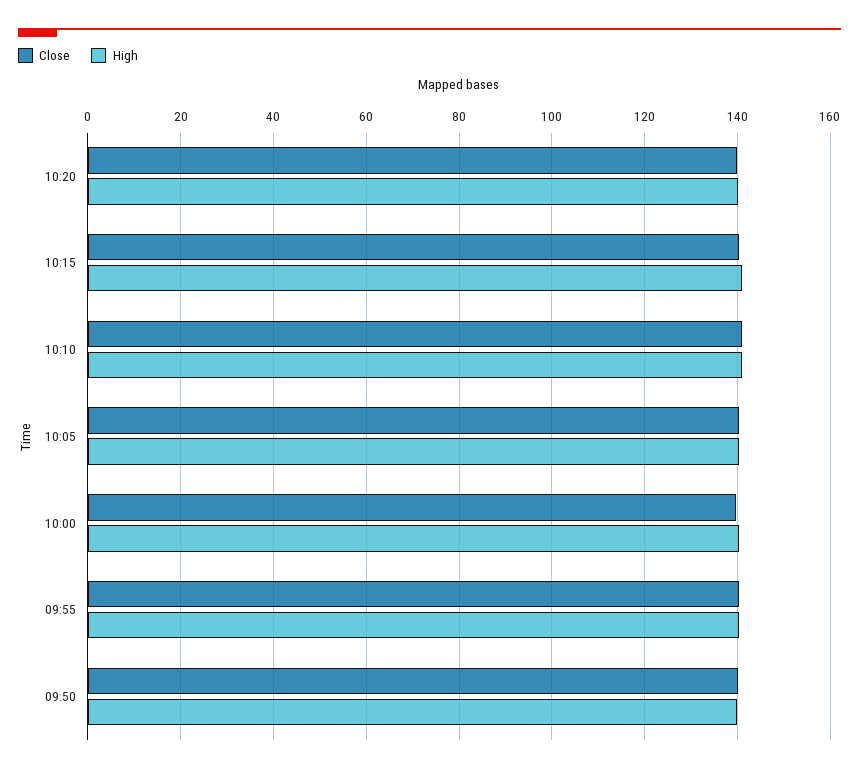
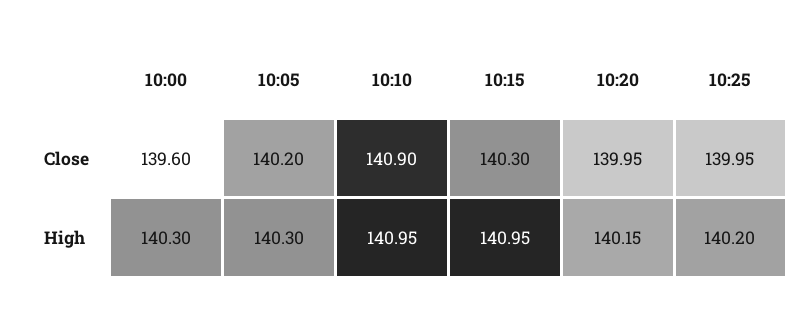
Close, 09:55: 140 -> none
High, 09:55: 140 -> none
Close, 09:50: 140 -> none
High, 09:50: 140 -> none
Close, 10:25: none -> 139.95
High, 10:25: none -> 140.2

